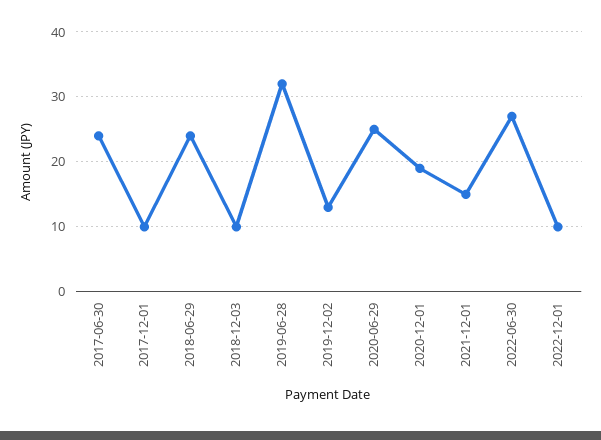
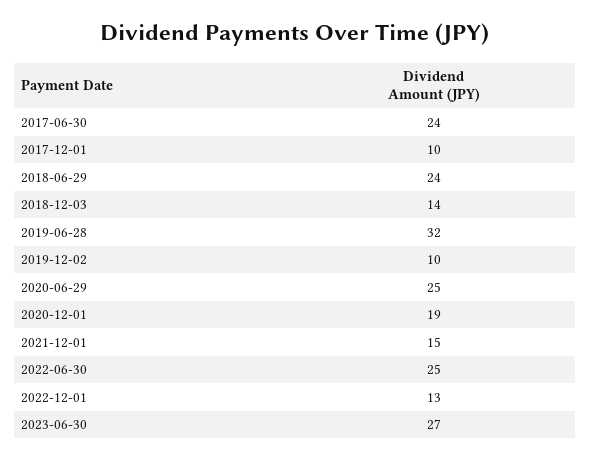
2018-12-03: 10 -> 14
2019-12-02: 13 -> 10
2022-06-30: 27 -> 25
2022-12-01: 10 -> 13
2023-06-30: none -> 27

